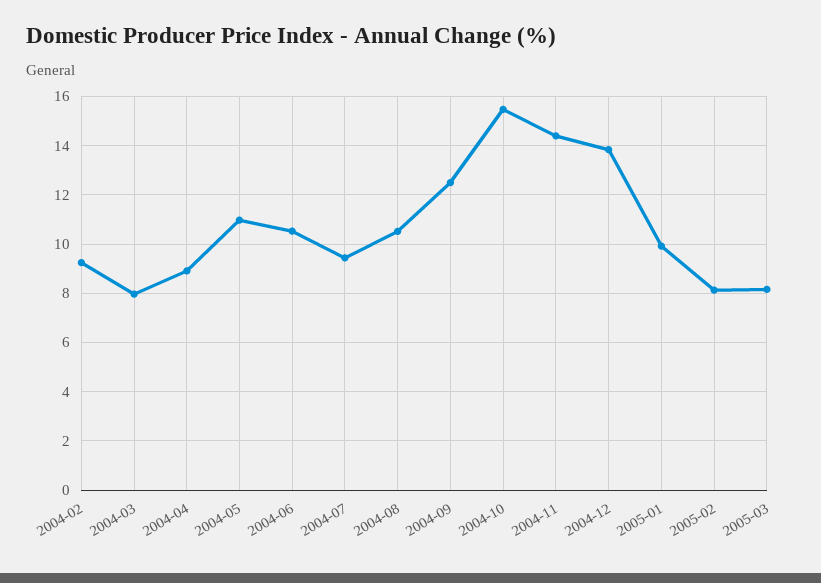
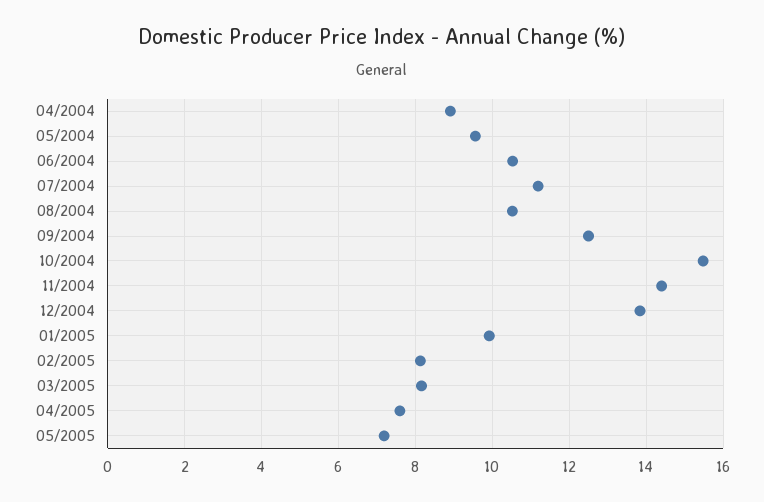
2004-02: 9.25 -> none
2004-03: 8 -> none
2004-05: 11 -> 9.6
2004-07: 9.5 -> 11.2
04/2005: none -> 7.6
05/2005: none -> 7.2

